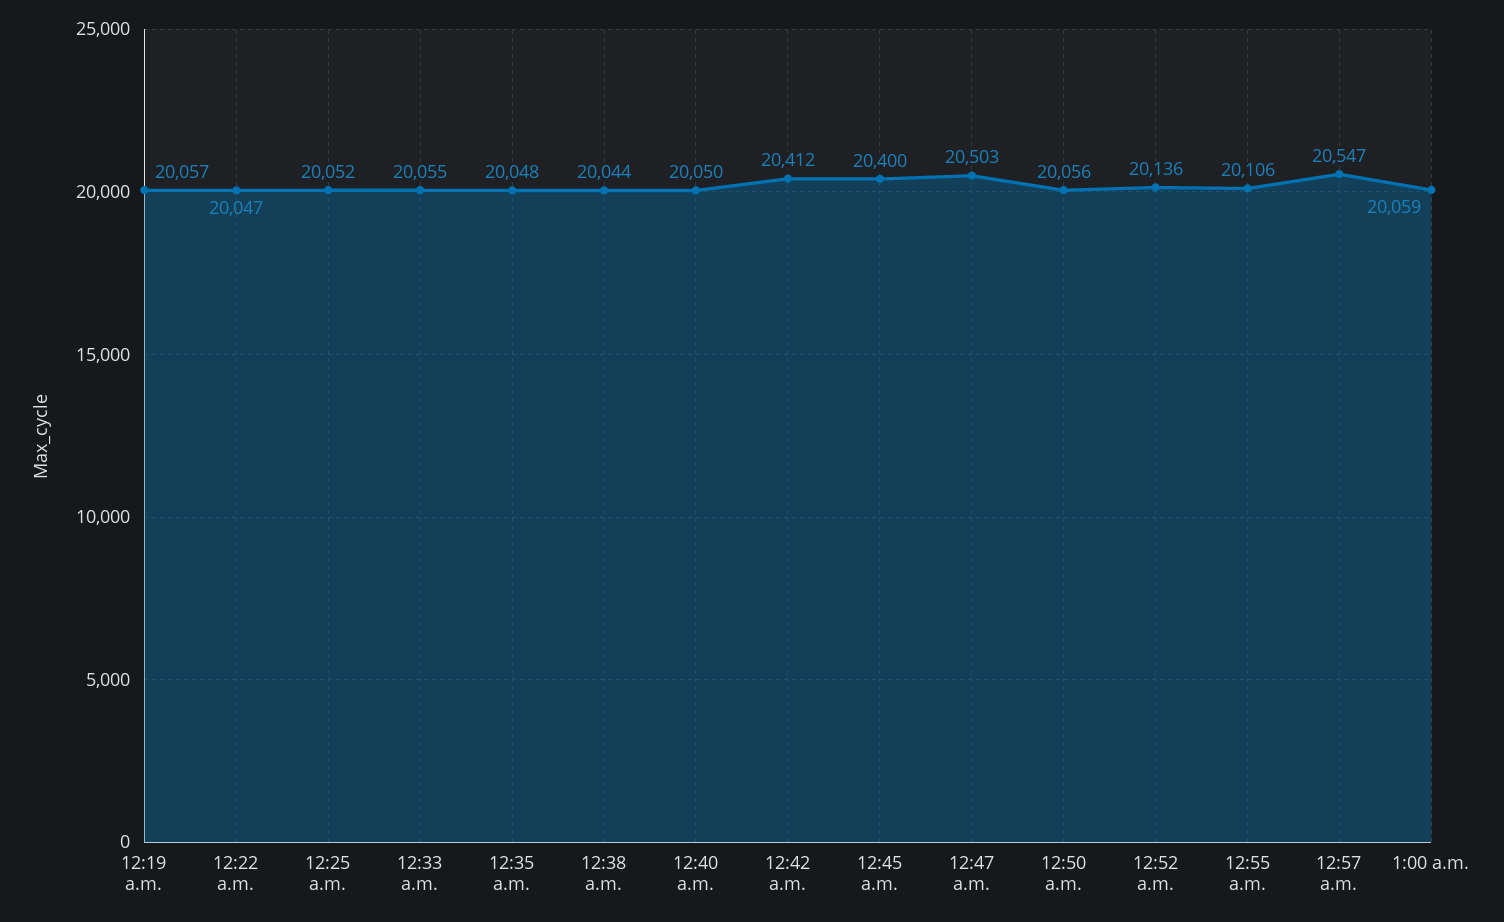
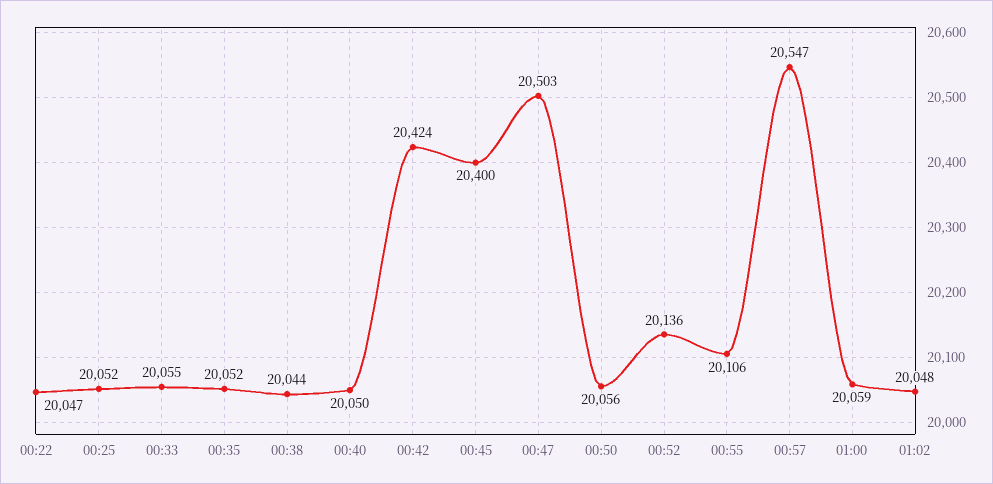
12:19 a.m.: 20057 -> none
12:35 a.m.: 20048 -> 20052
12:42 a.m.: 20412 -> 20424
01:02: none -> 20048

